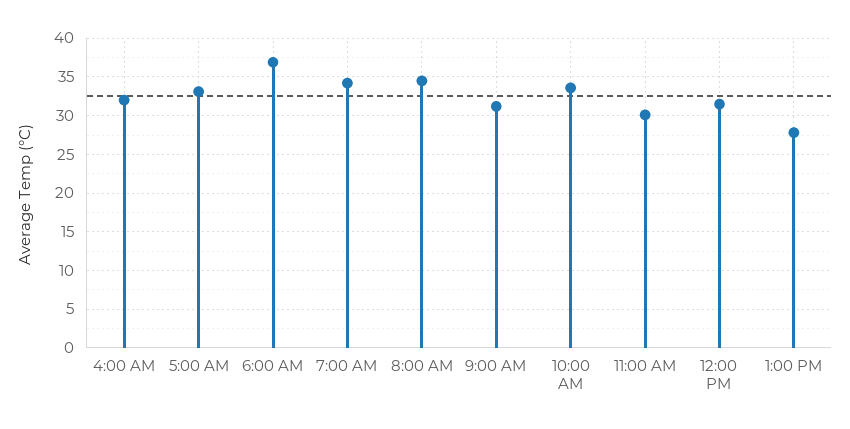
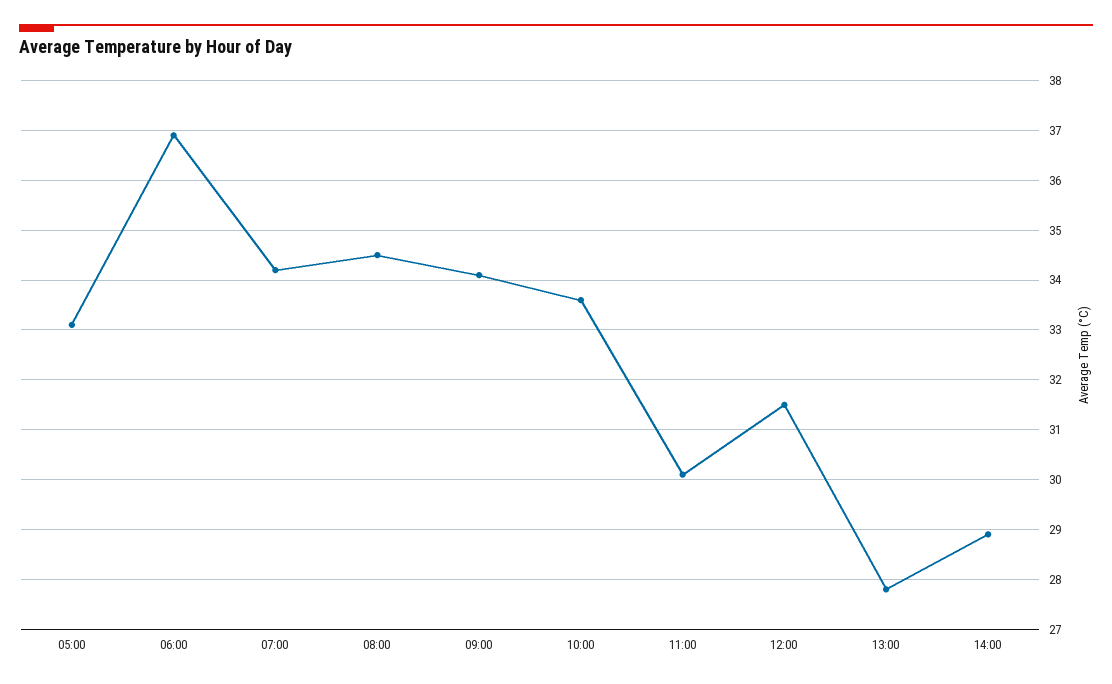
4:00 AM: 32 -> none
9:00 AM: 31 -> 34
14:00: none -> 29

